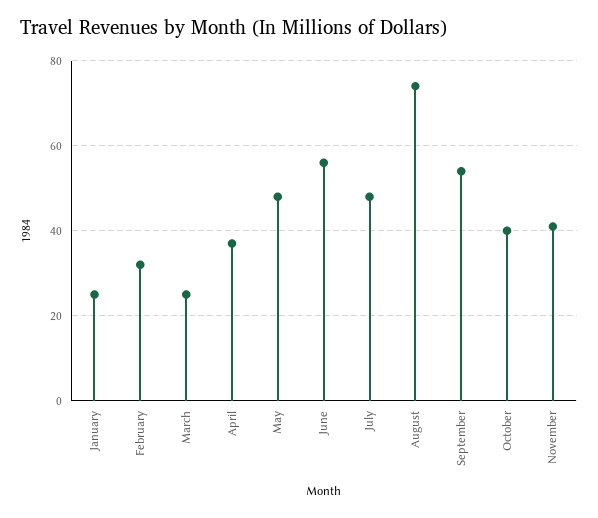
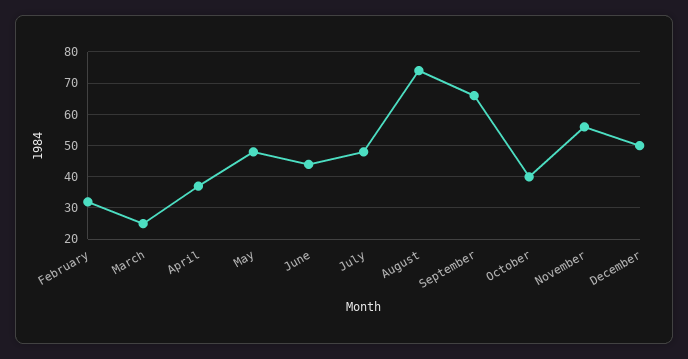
January: 25 -> none
June: 55 -> 45
September: 55 -> 65
November: 40 -> 55
December: none -> 50

